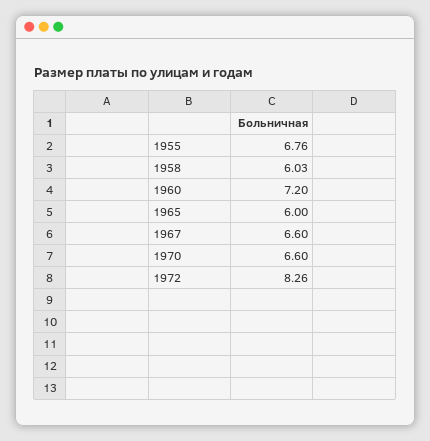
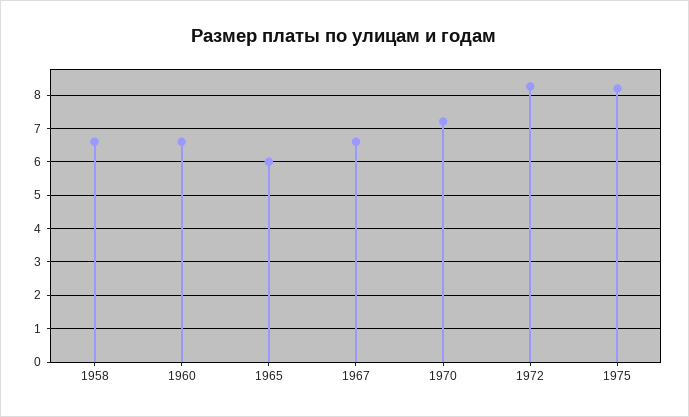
1955: 6.76 -> none
1958: 6.03 -> 6.6
1960: 7.2 -> 6.6
1970: 6.6 -> 7.2
1975: none -> 8.2

